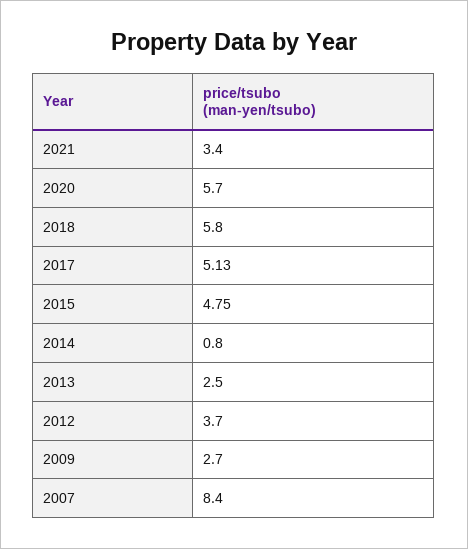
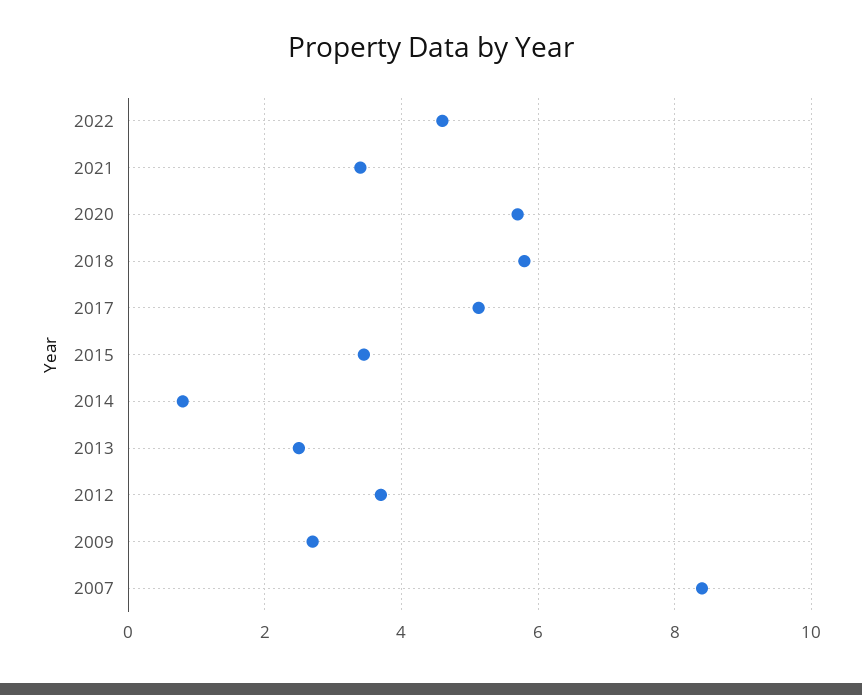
2015: 4.75 -> 3.4
2022: none -> 4.6

